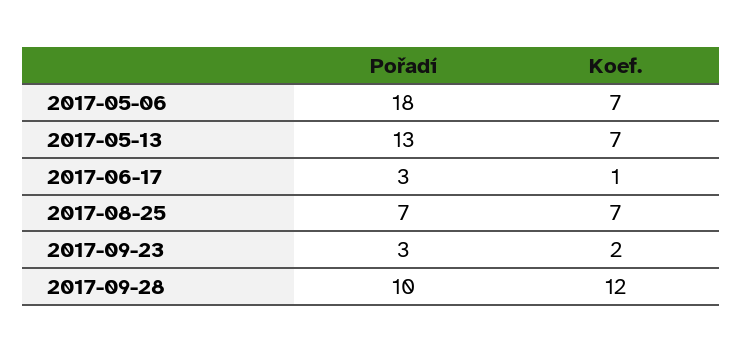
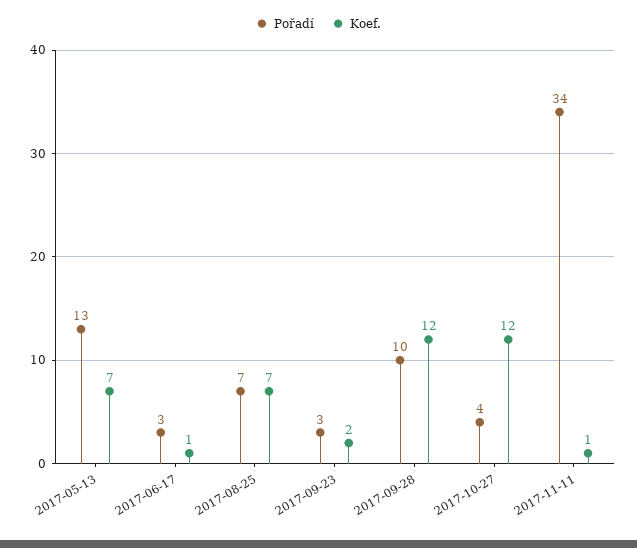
Pořadí, 2017-05-06: 18 -> none
Koef., 2017-05-06: 7 -> none
Pořadí, 2017-10-27: none -> 4
Koef., 2017-10-27: none -> 12
Pořadí, 2017-11-11: none -> 34
Koef., 2017-11-11: none -> 1

